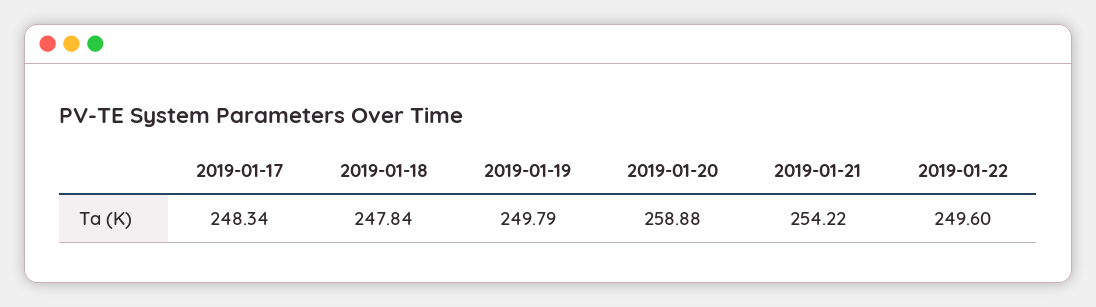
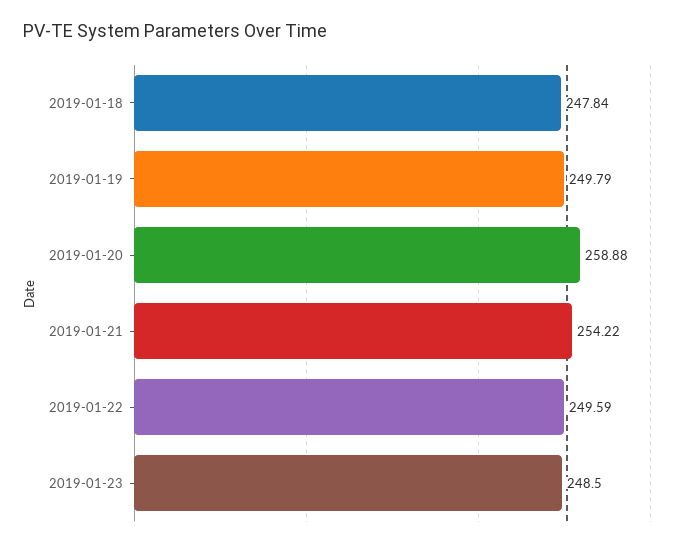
2019-01-17: 248.34 -> none
2019-01-22: 249.6 -> 249.59
2019-01-23: none -> 248.5

